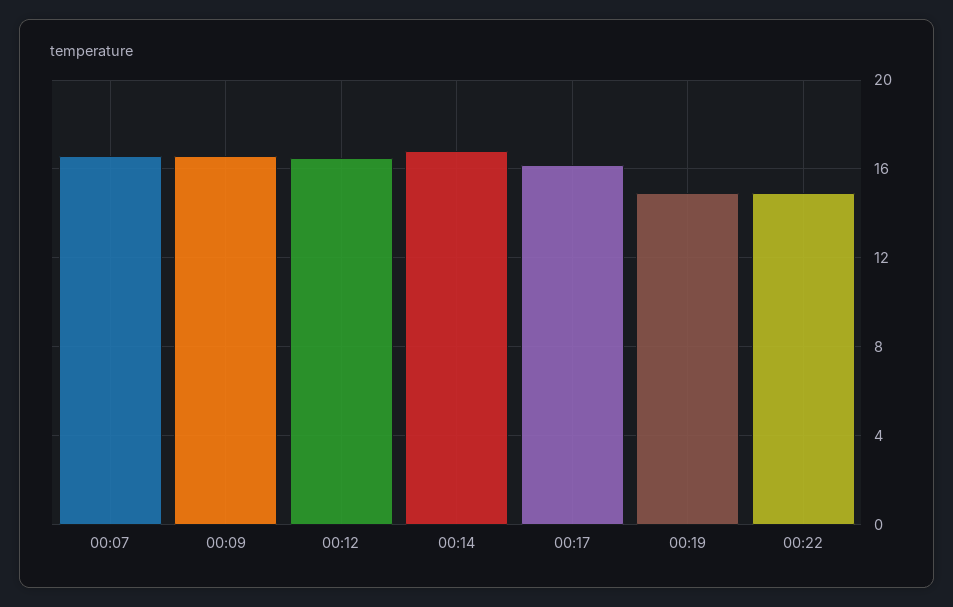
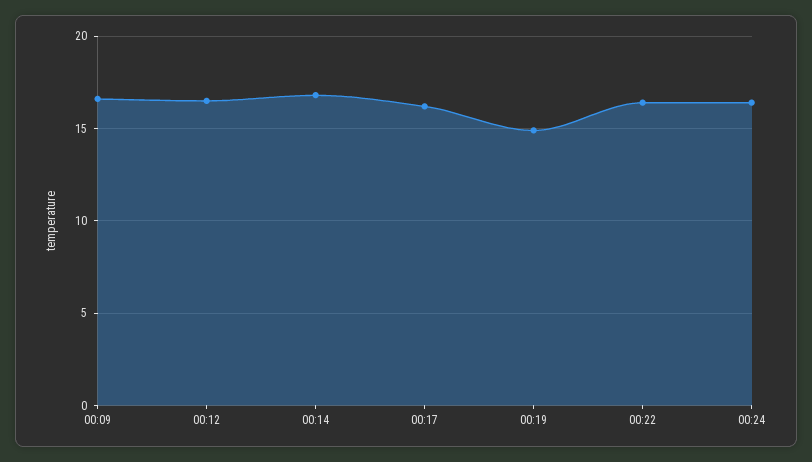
00:07: 16.5 -> none
00:22: 15 -> 16.5
00:24: none -> 16.5

